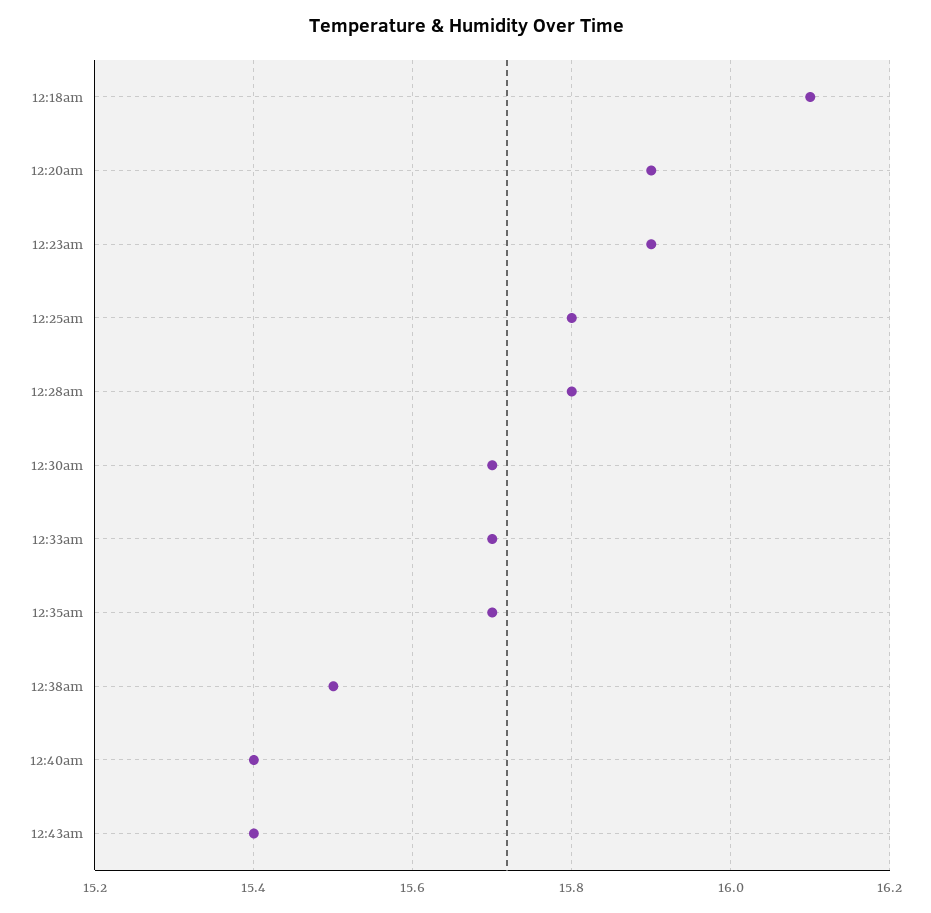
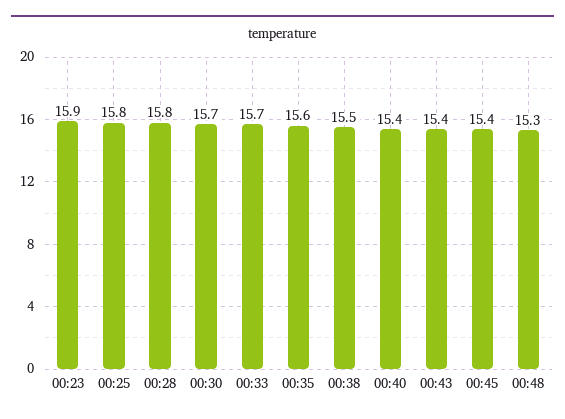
12:18am: 16.1 -> none
12:20am: 15.9 -> none
12:35am: 15.7 -> 15.6
00:45: none -> 15.4
00:48: none -> 15.3

